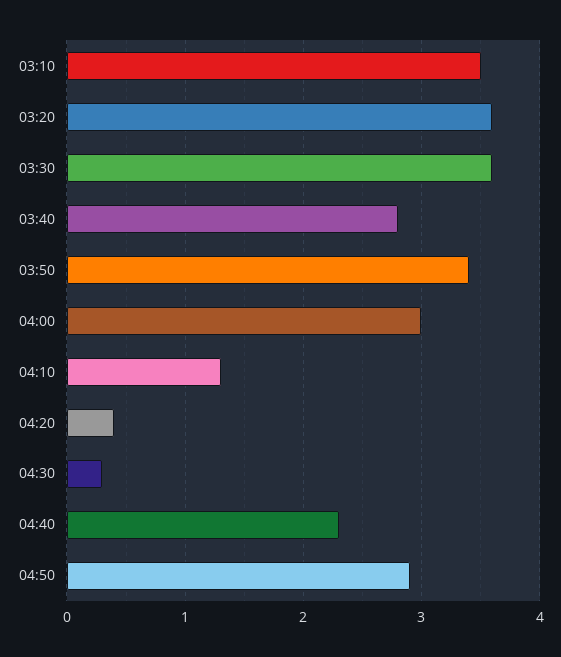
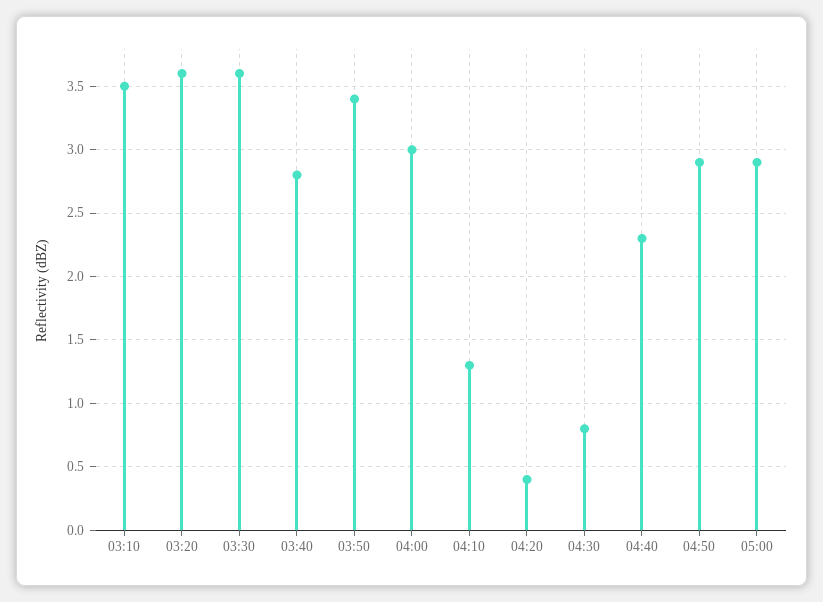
04:30: 0.3 -> 0.8
05:00: none -> 2.9

